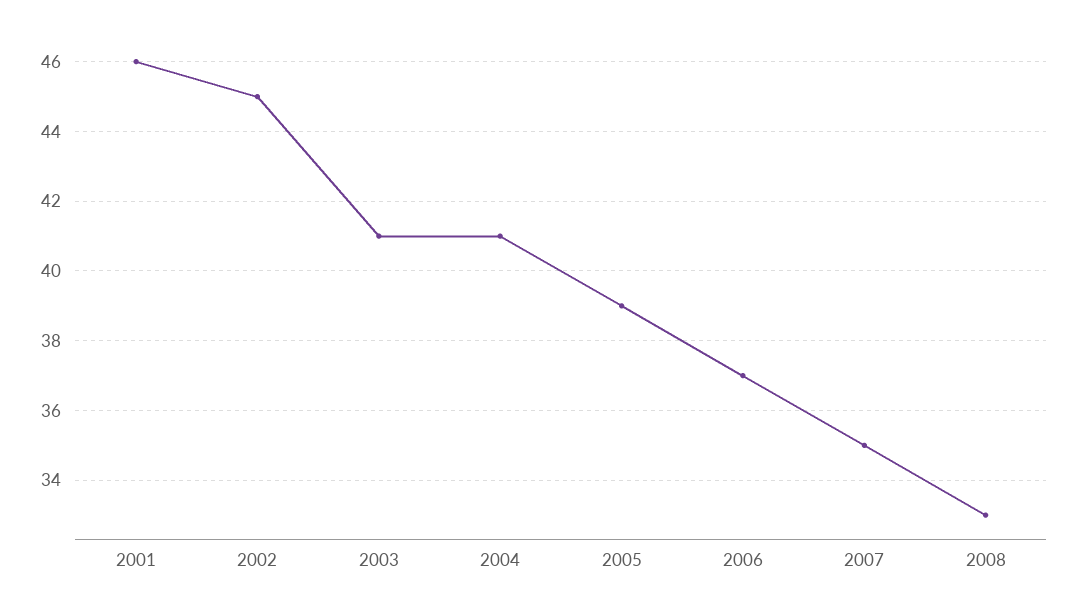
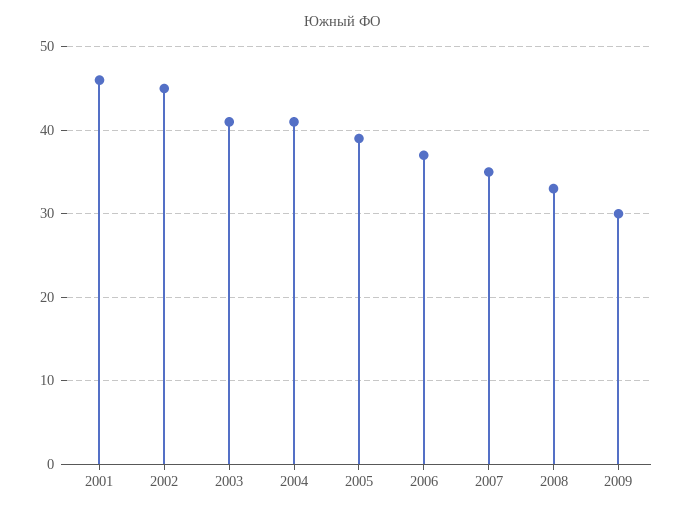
2009: none -> 30

